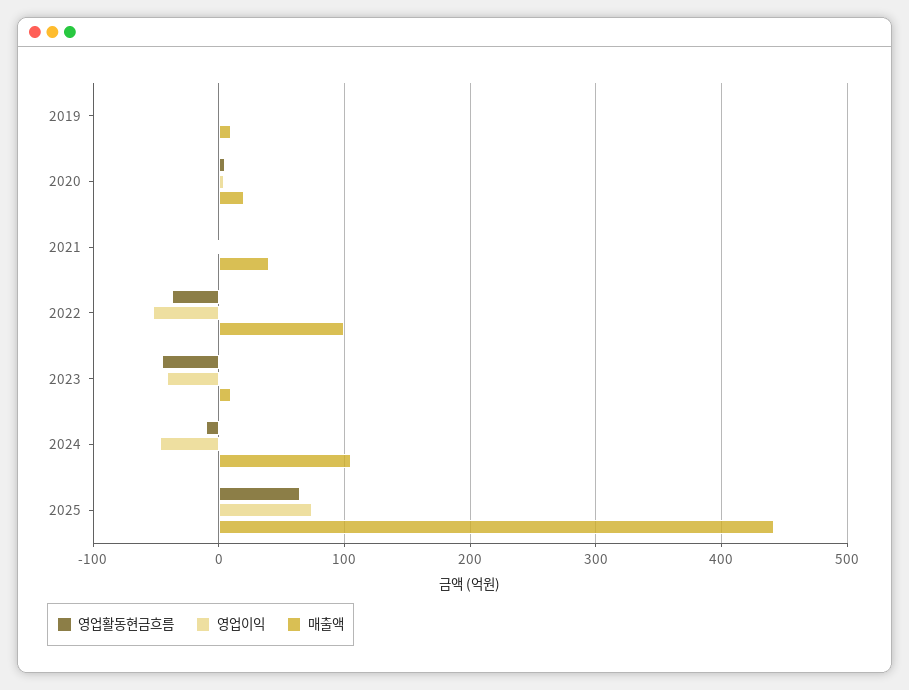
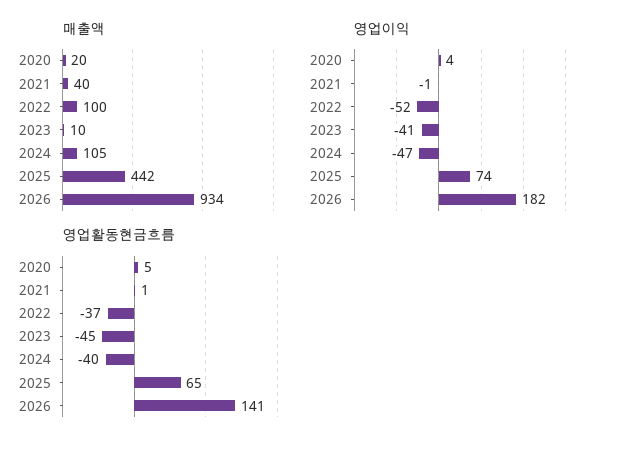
영업활동현금흐름, 2019: 0 -> none
영업이익, 2019: 0 -> none
매출액, 2019: 10 -> none
영업활동현금흐름, 2024: -10 -> -40
매출액, 2026: none -> 934
영업이익, 2026: none -> 182
영업활동현금흐름, 2026: none -> 141

